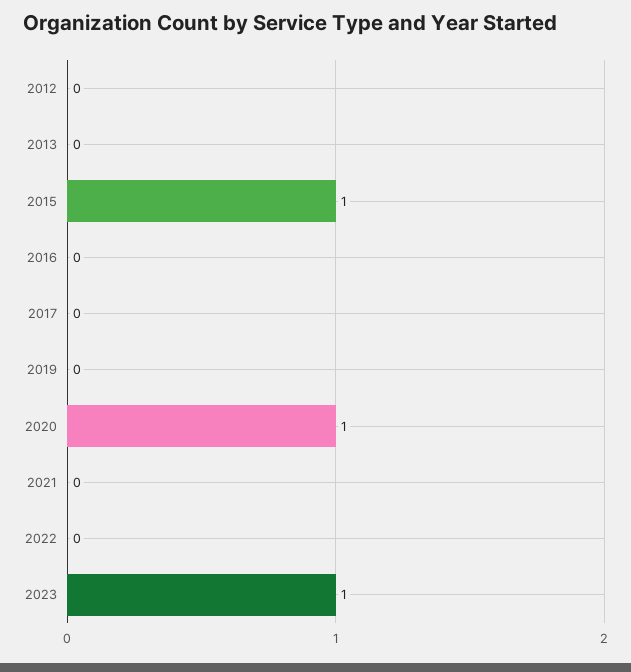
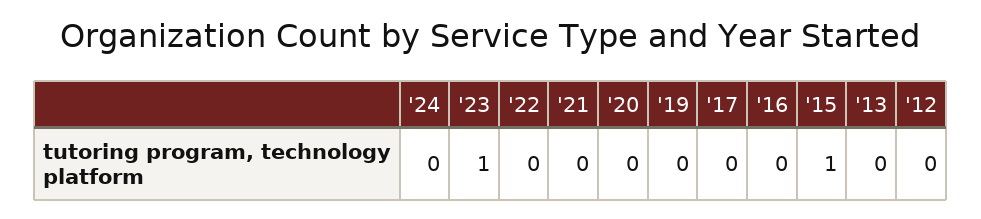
2020: 1 -> 0
'24: none -> 0

